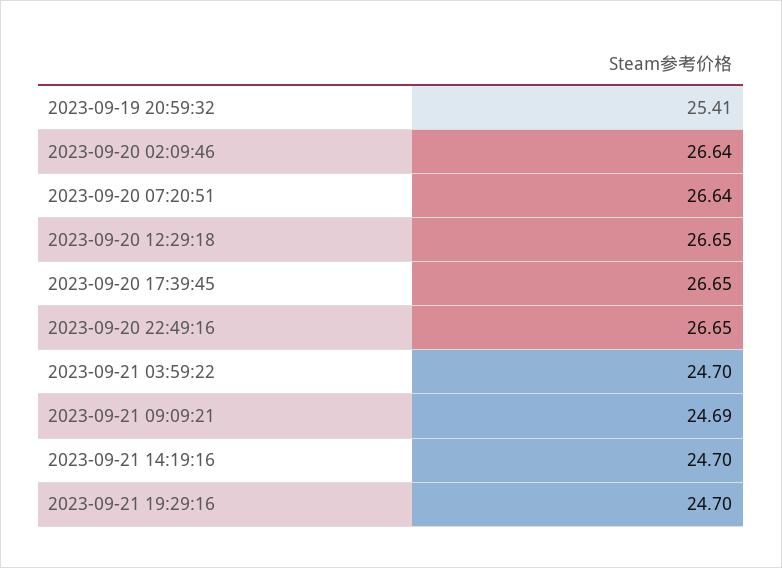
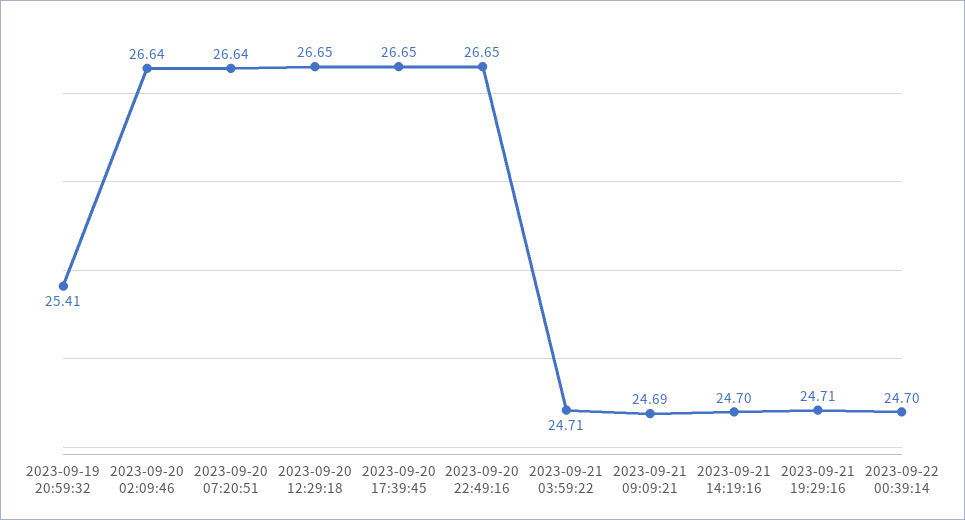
2023-09-21 03:59:22: 24.7 -> 24.71
2023-09-21 19:29:16: 24.7 -> 24.71
2023-09-22 00:39:14: none -> 24.7

